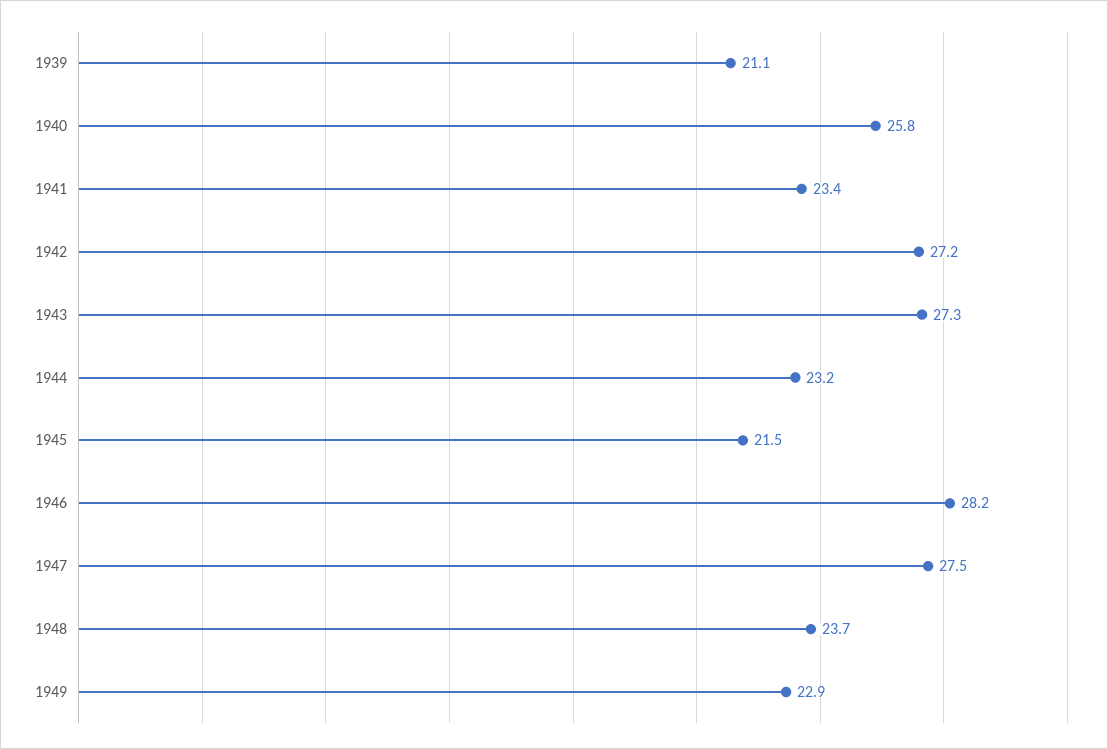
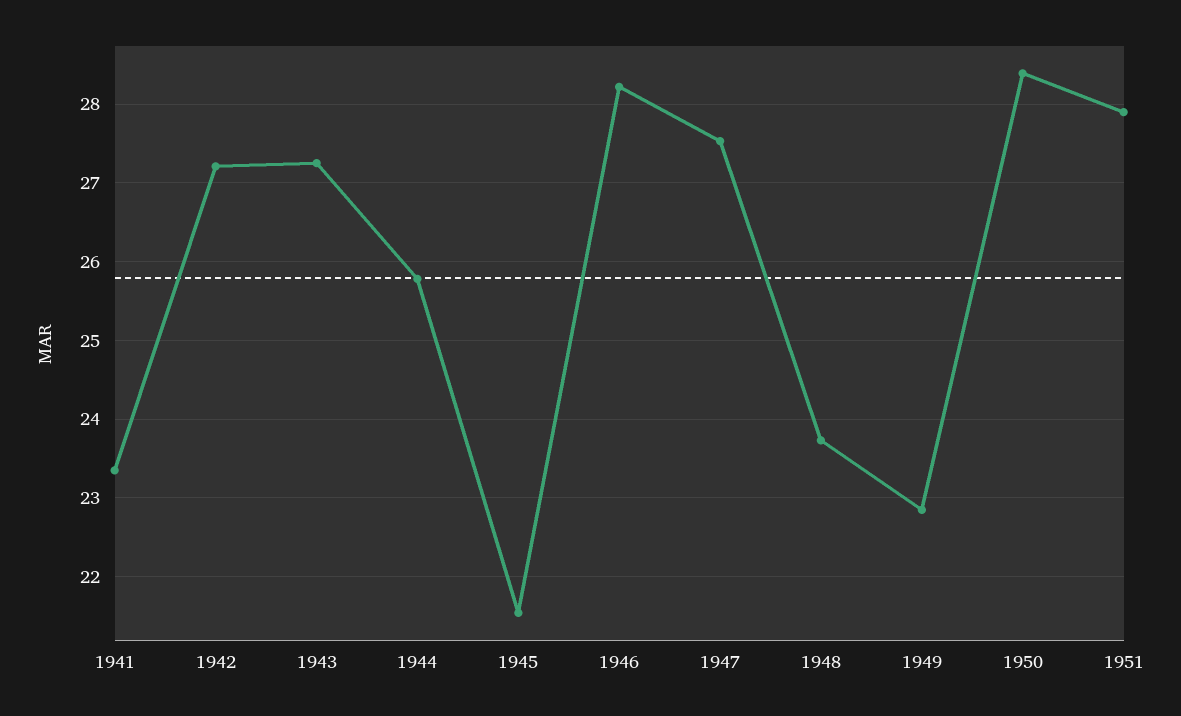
1939: 21.1 -> none
1940: 25.8 -> none
1944: 23.2 -> 25.8
1950: none -> 28.4
1951: none -> 27.9

